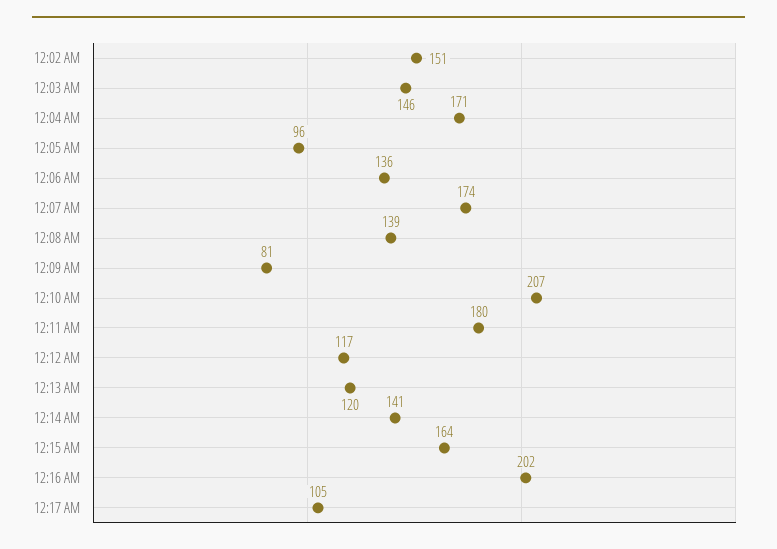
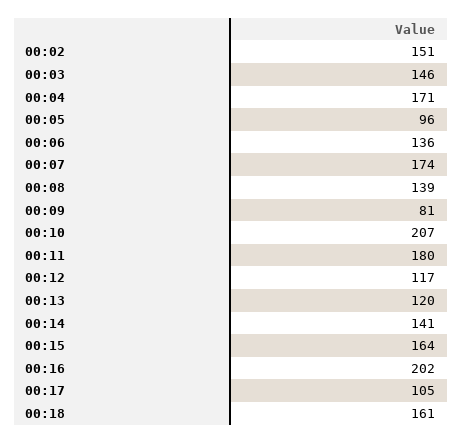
00:18: none -> 161

